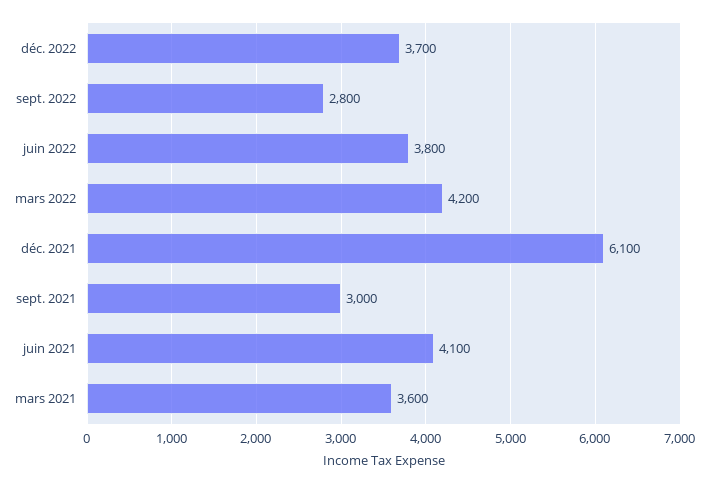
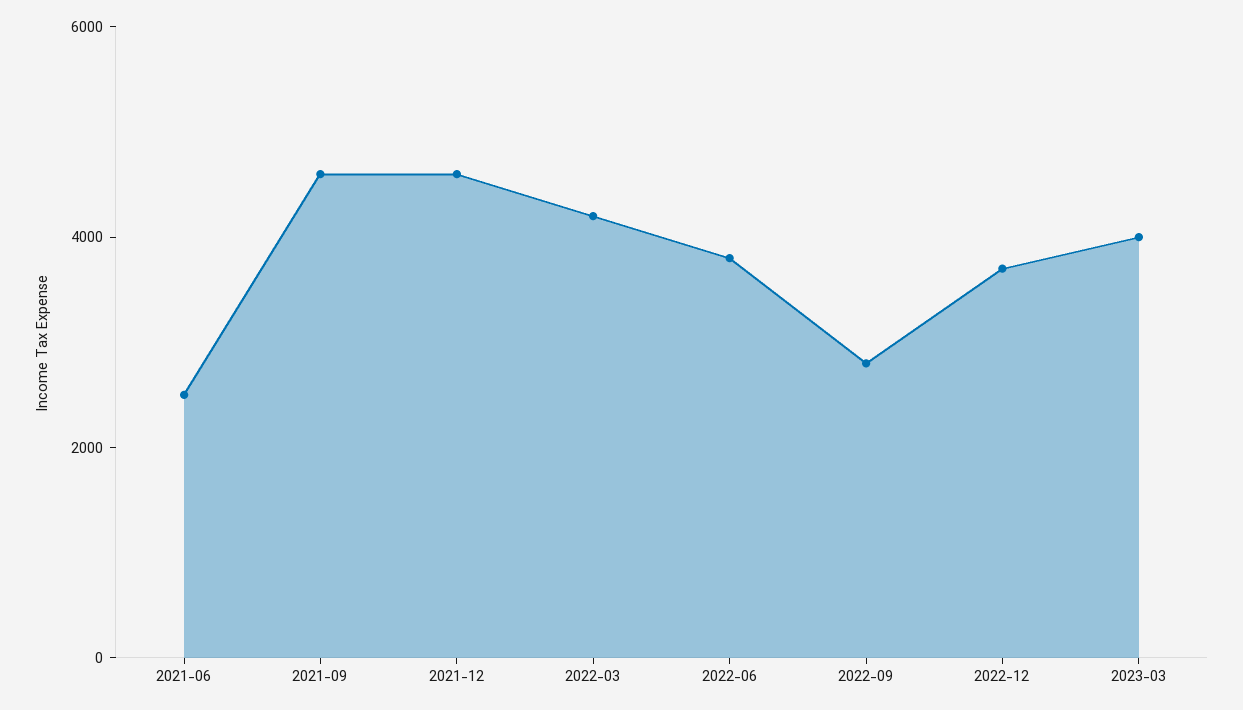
déc. 2021: 6100 -> 4500
sept. 2021: 3000 -> 4500
juin 2021: 4100 -> 2500
mars 2021: 3600 -> none
2023-03: none -> 4000

